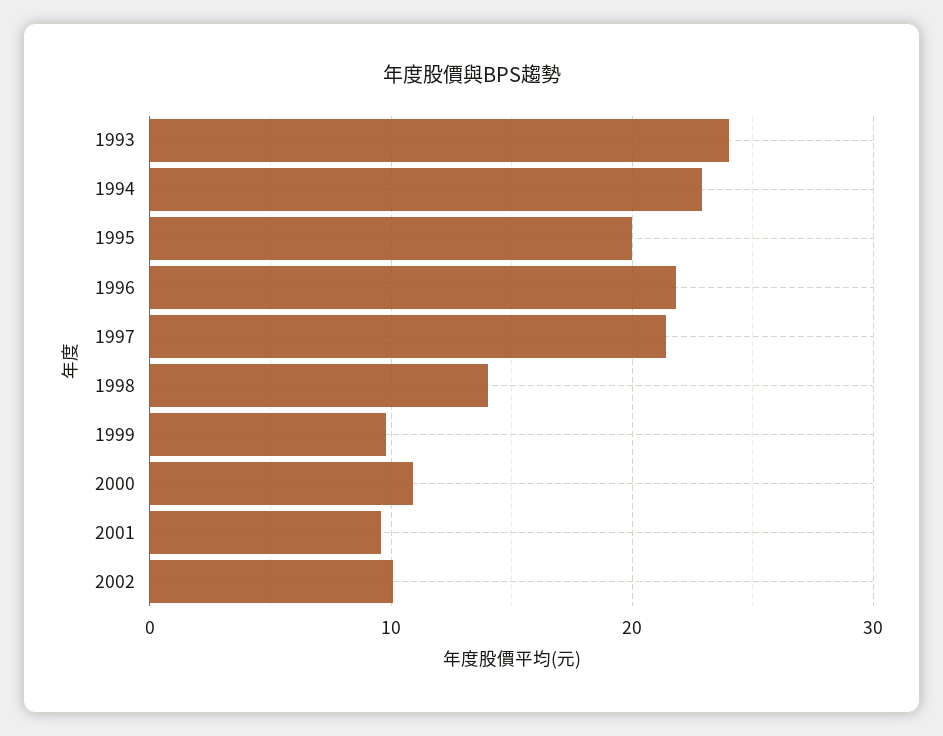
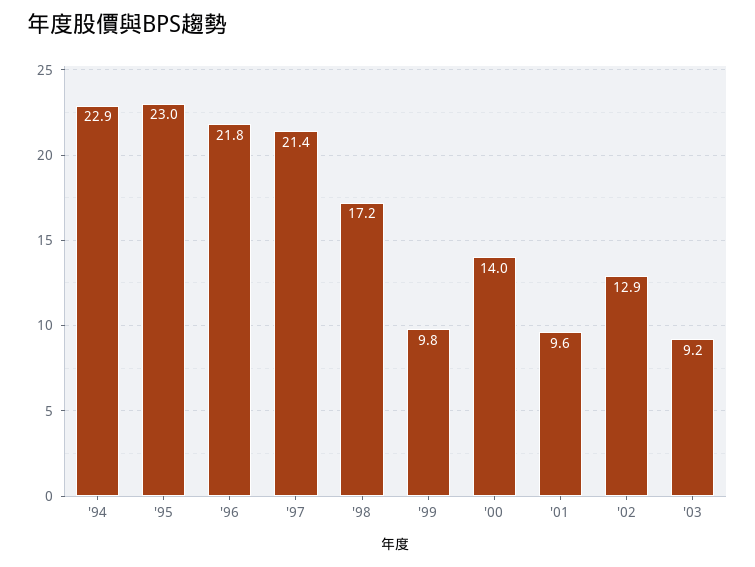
1993: 24 -> none
1995: 20 -> 23
1998: 14 -> 17.2
2000: 11 -> 14
2002: 10 -> 12.9
'03: none -> 9.2

